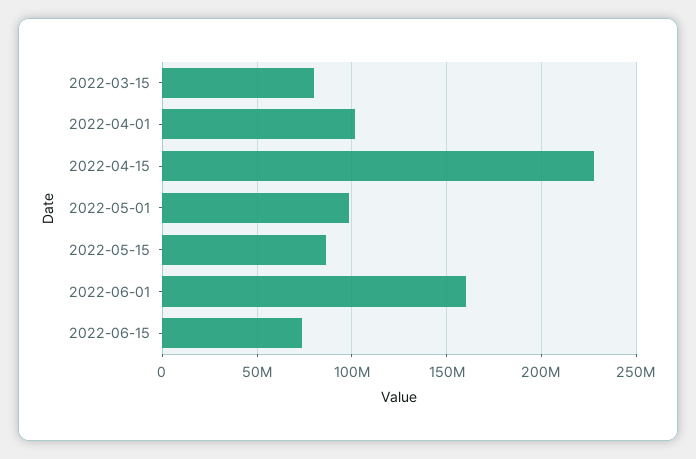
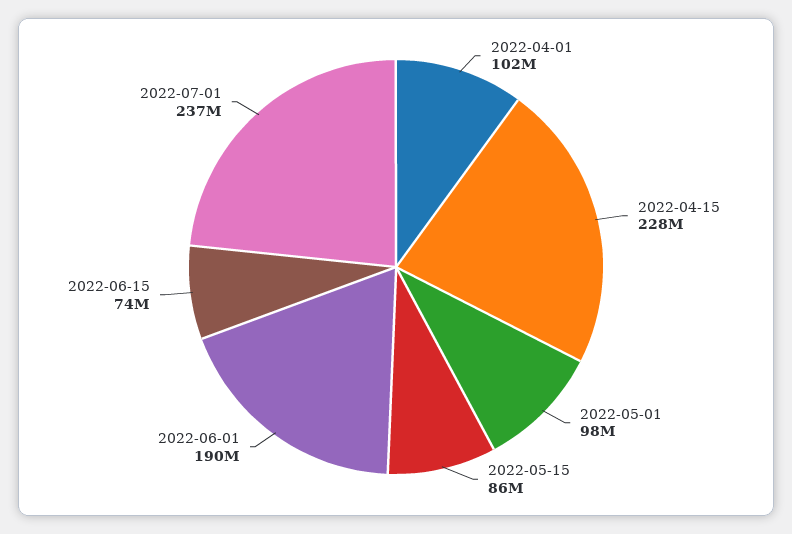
2022-03-15: 80000000 -> none
2022-06-01: 160000000 -> 190000000
2022-07-01: none -> 237000000

